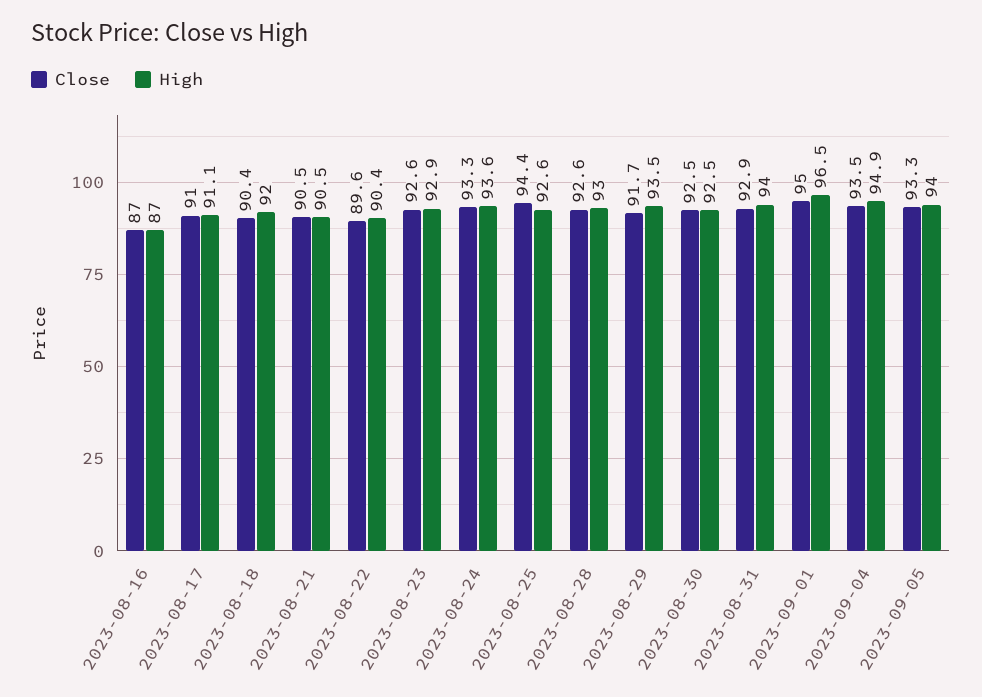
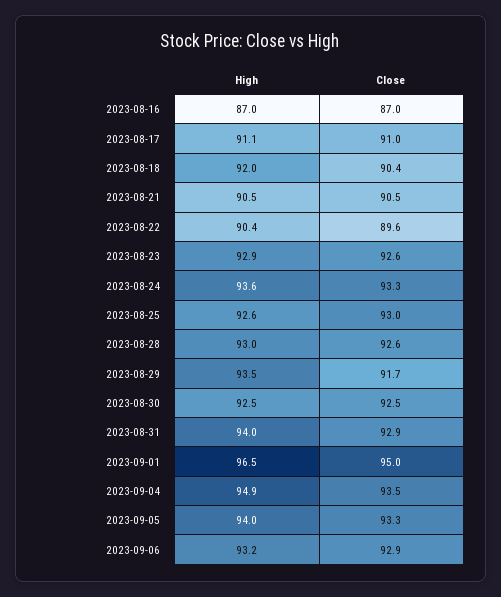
Close, 2023-08-25: 94.4 -> 93
High, 2023-09-06: none -> 93.2
Close, 2023-09-06: none -> 92.9

